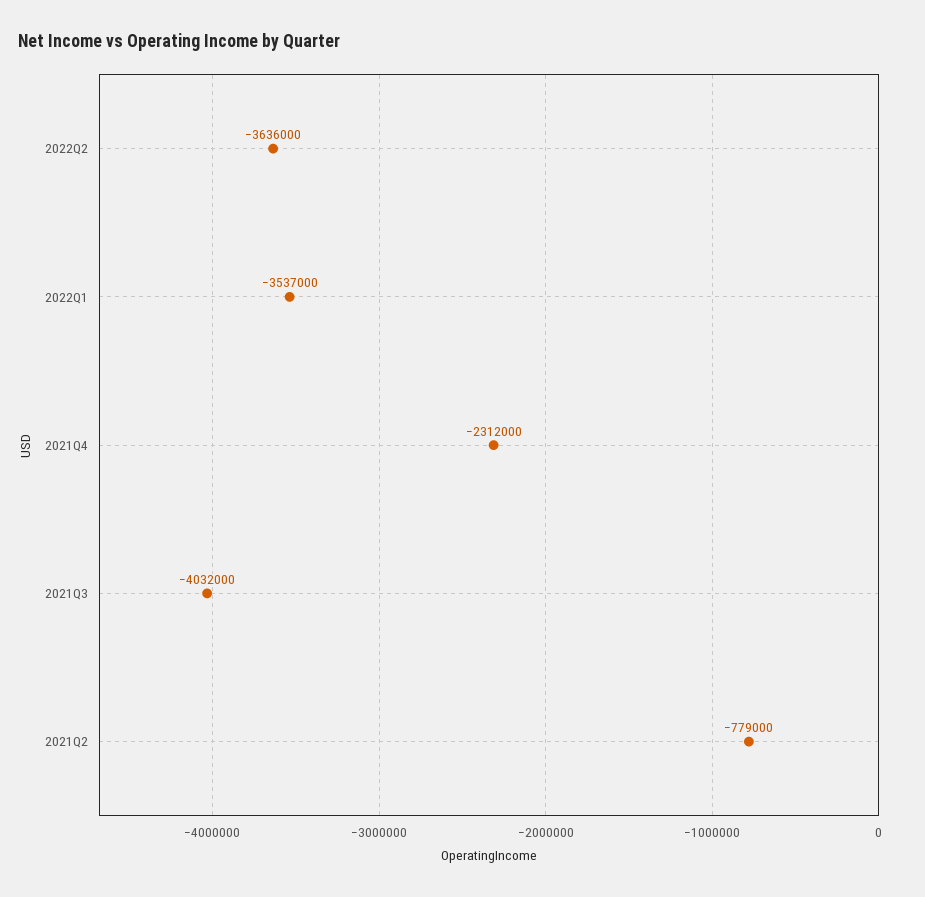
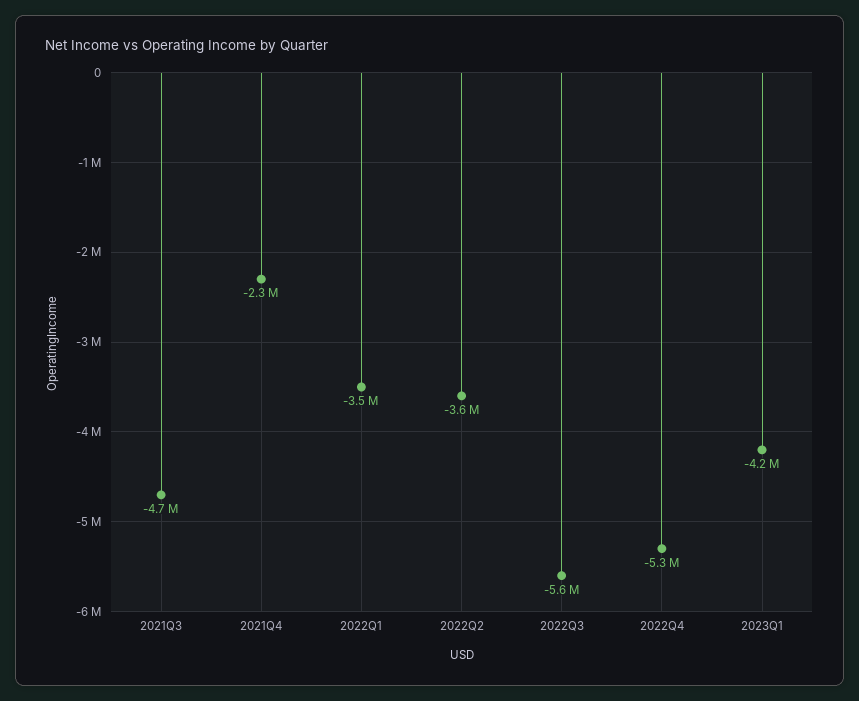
2021Q3: -4032000 -> -4700000
2021Q2: -779000 -> none
2022Q3: none -> -5600000
2022Q4: none -> -5300000
2023Q1: none -> -4200000

